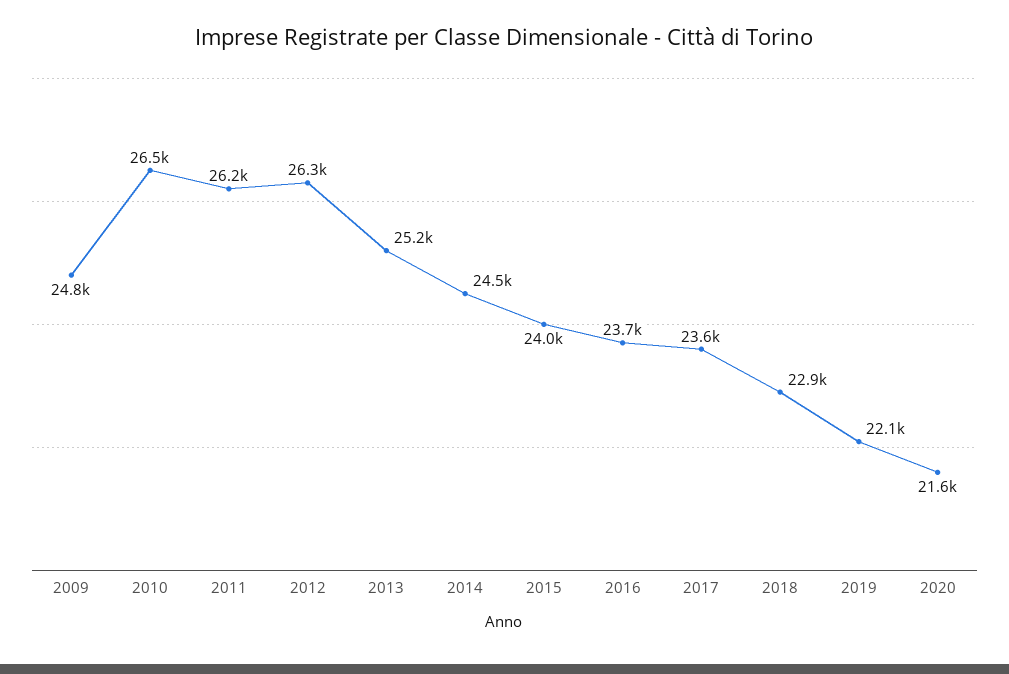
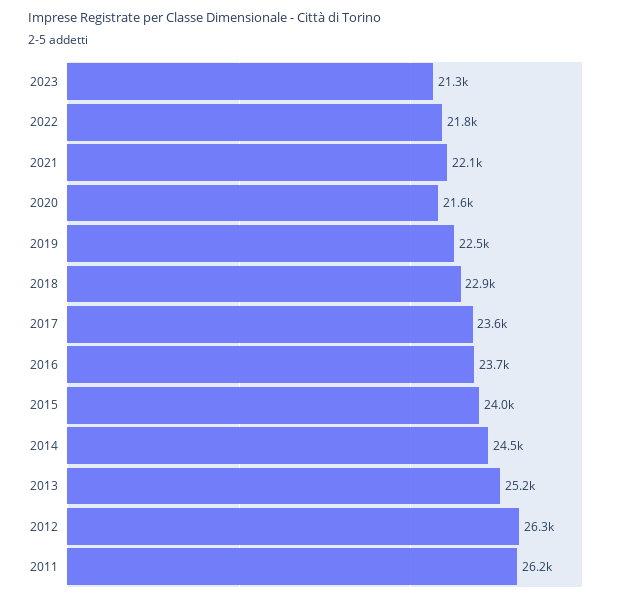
2009: 24800 -> none
2010: 26500 -> none
2019: 22100 -> 22500
2023: none -> 21300
2022: none -> 21800
2021: none -> 22100

